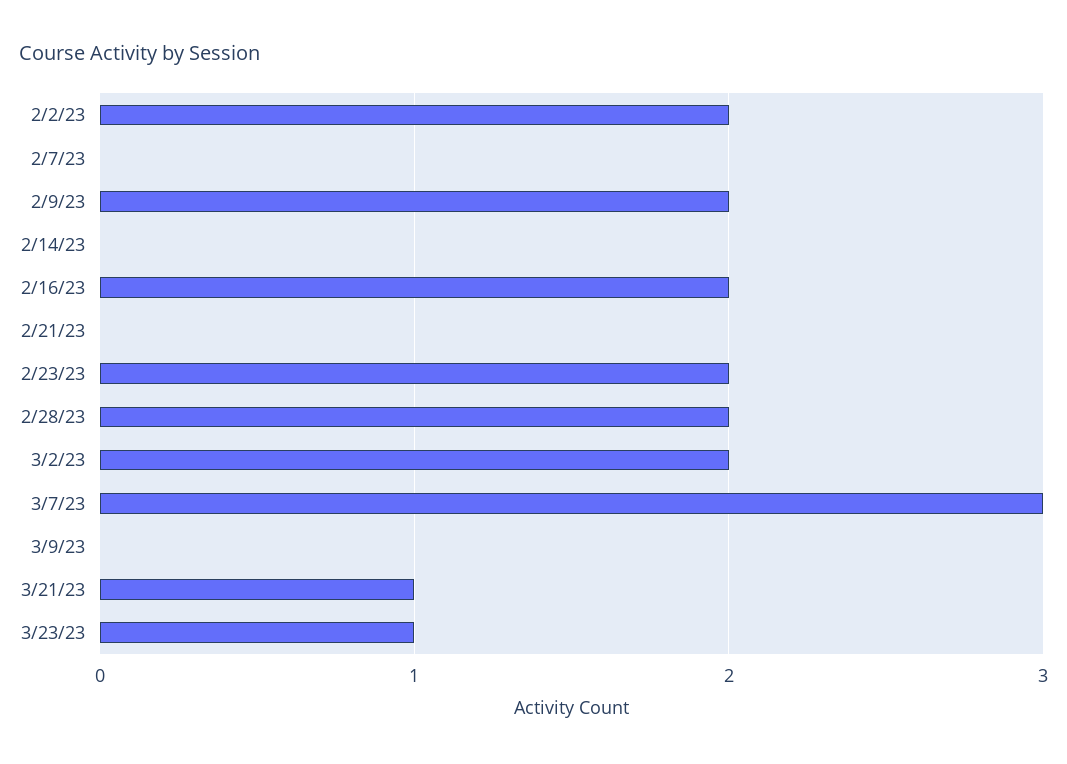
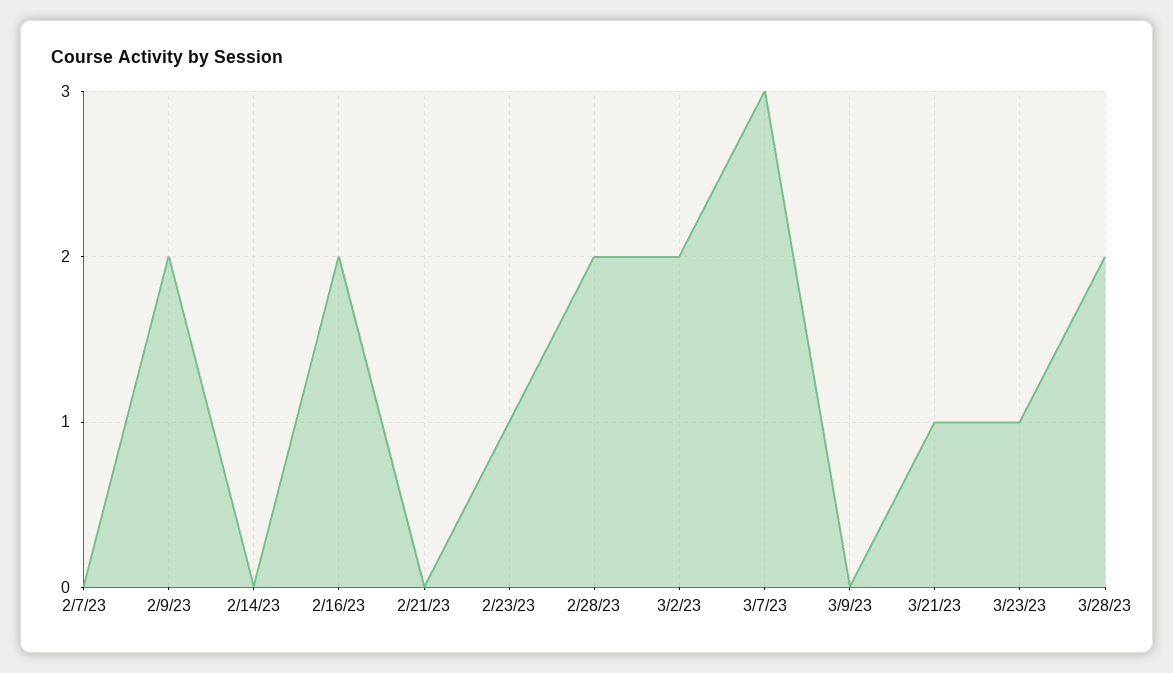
2/2/23: 2 -> none
2/23/23: 2 -> 1
3/28/23: none -> 2

